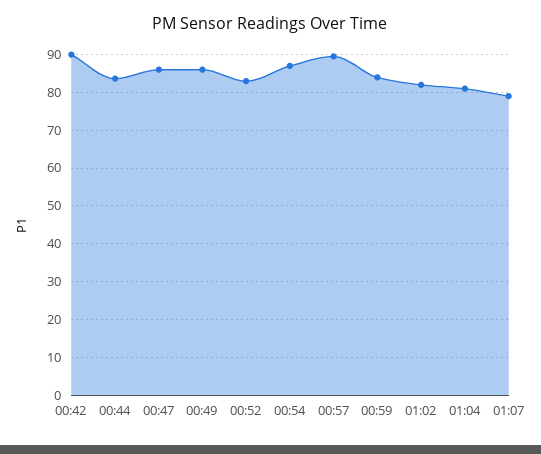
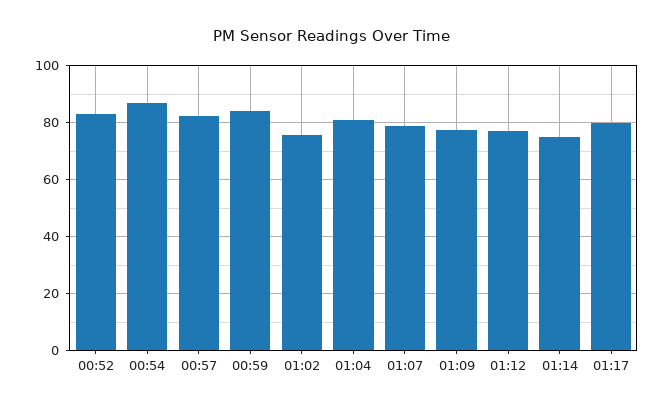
00:42: 90 -> none
00:44: 84 -> none
00:47: 86 -> none
00:49: 86 -> none
00:57: 90 -> 82.5
01:02: 82 -> 75
01:09: none -> 77.5
01:12: none -> 77.5
01:14: none -> 75
01:17: none -> 80

